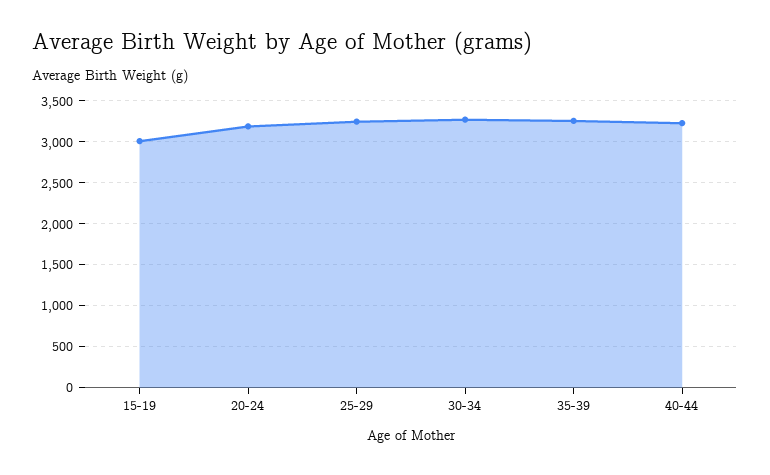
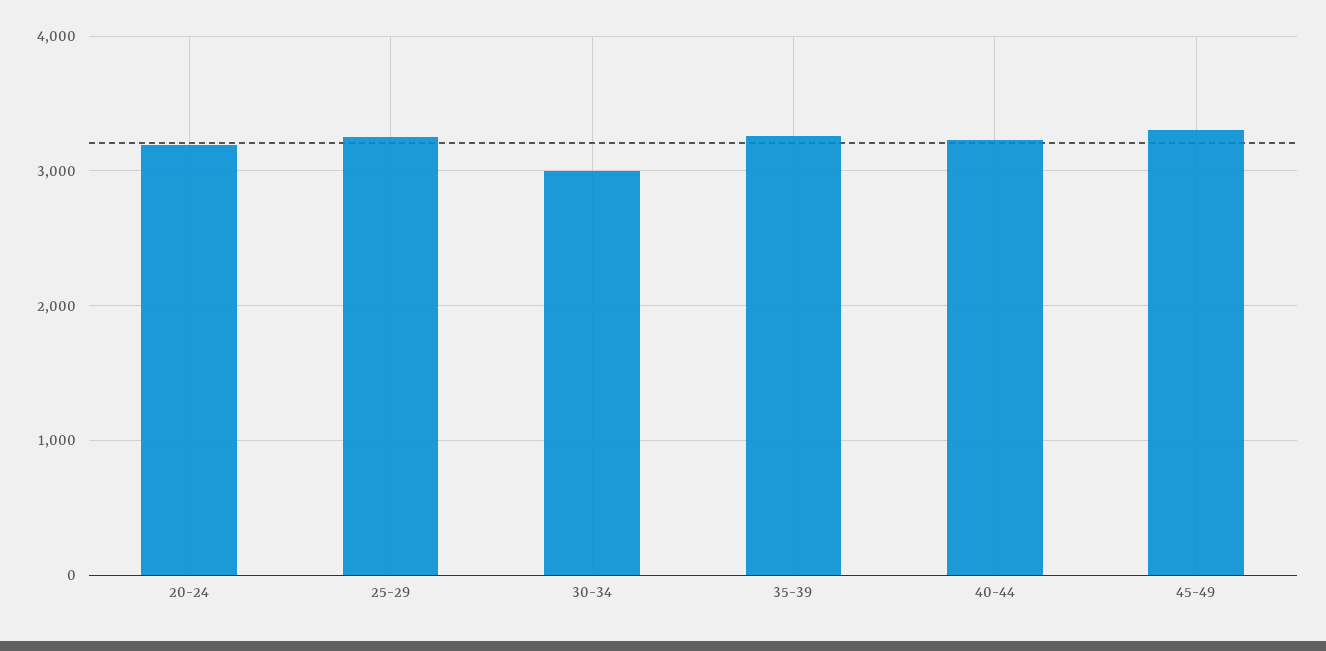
15-19: 3000 -> none
30-34: 3300 -> 3000
45-49: none -> 3300

